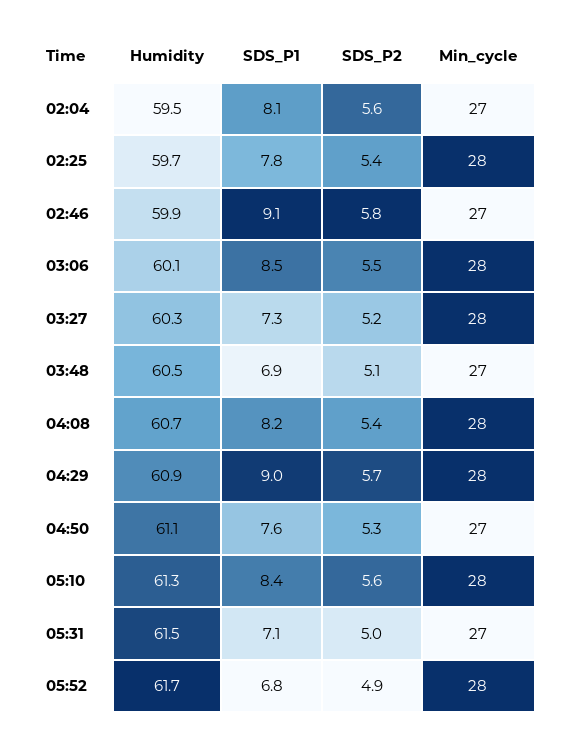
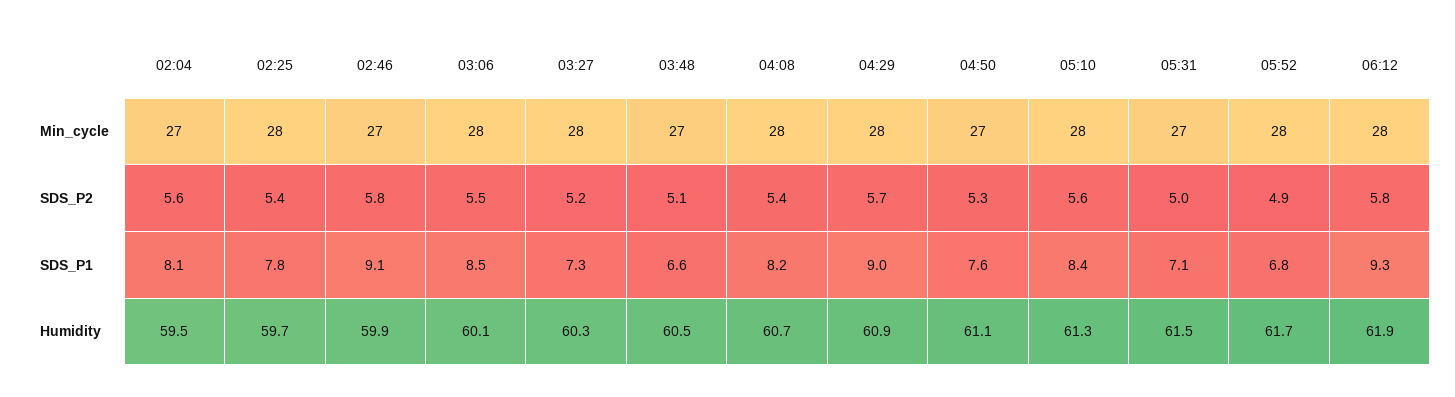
SDS_P1, 03:48: 6.9 -> 6.6
Min_cycle, 06:12: none -> 28
SDS_P2, 06:12: none -> 5.8
SDS_P1, 06:12: none -> 9.3
Humidity, 06:12: none -> 61.9

